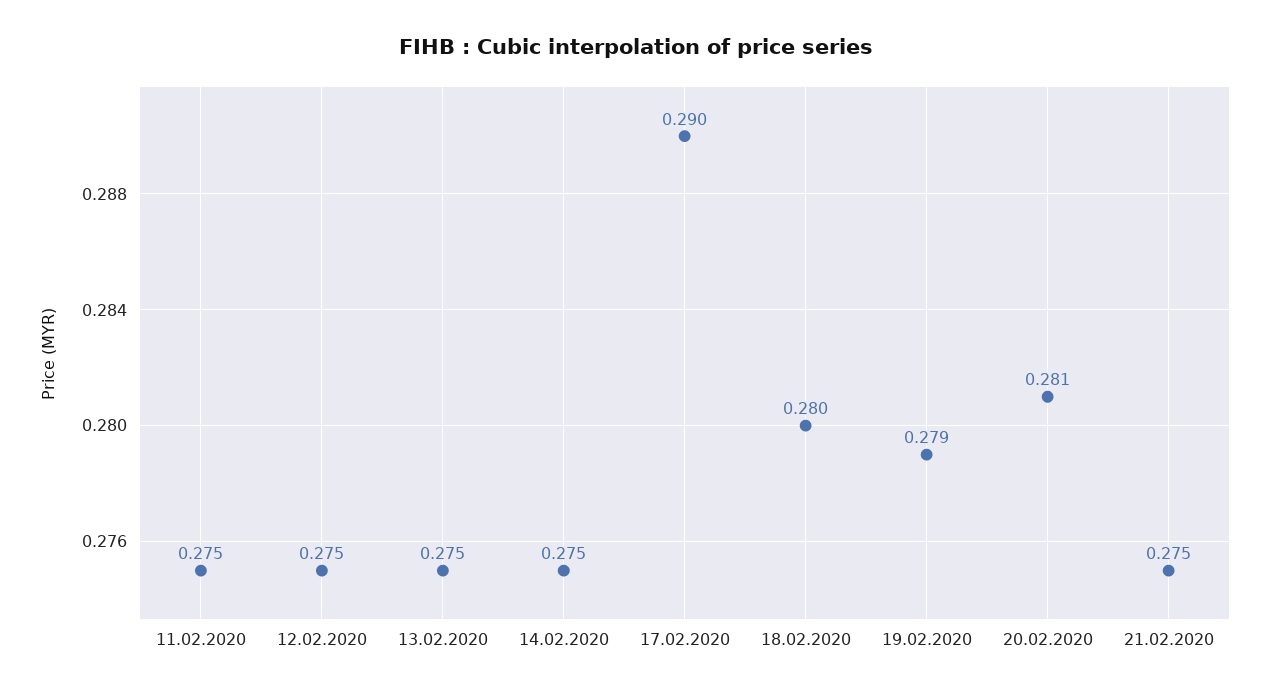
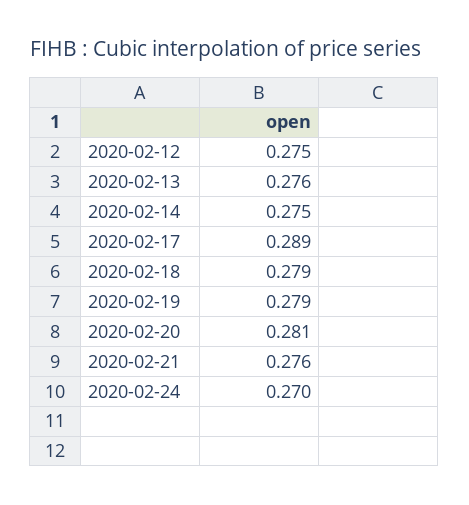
11.02.2020: 0.275 -> none
13.02.2020: 0.275 -> 0.276
17.02.2020: 0.29 -> 0.289
18.02.2020: 0.28 -> 0.279
21.02.2020: 0.275 -> 0.276
2020-02-24: none -> 0.27

